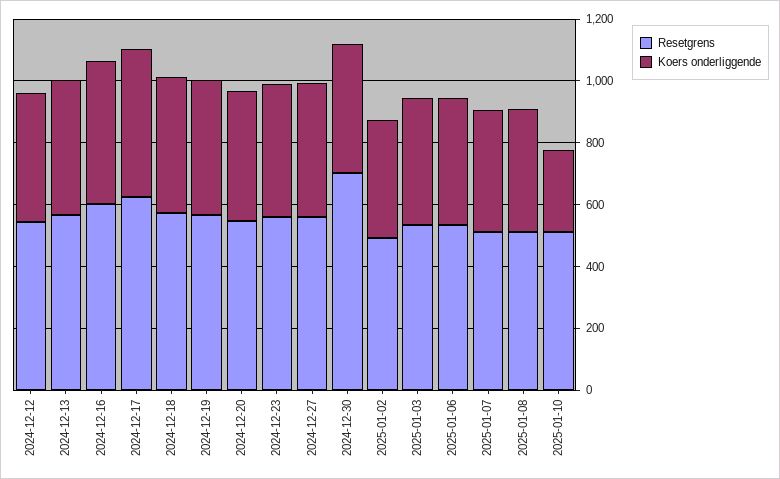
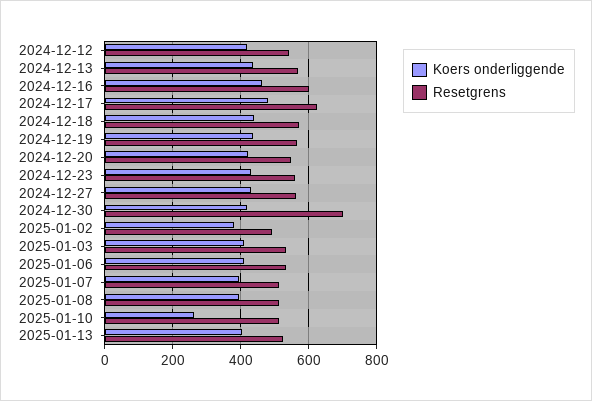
Koers onderliggende, 2025-01-13: none -> 400
Resetgrens, 2025-01-13: none -> 520

